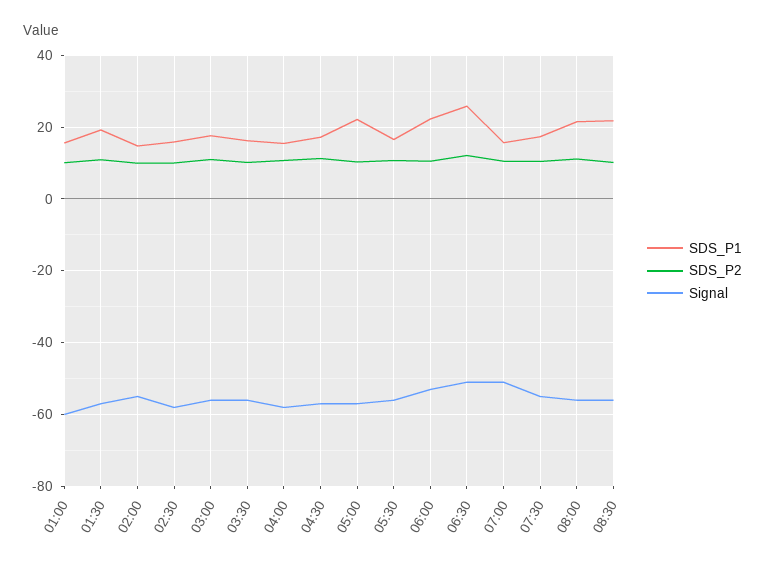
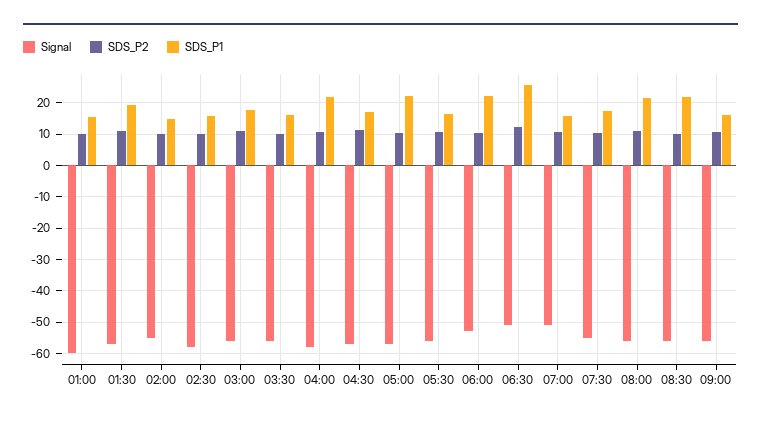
SDS_P1, 04:00: 16 -> 22
Signal, 09:00: none -> -56
SDS_P2, 09:00: none -> 10
SDS_P1, 09:00: none -> 16

